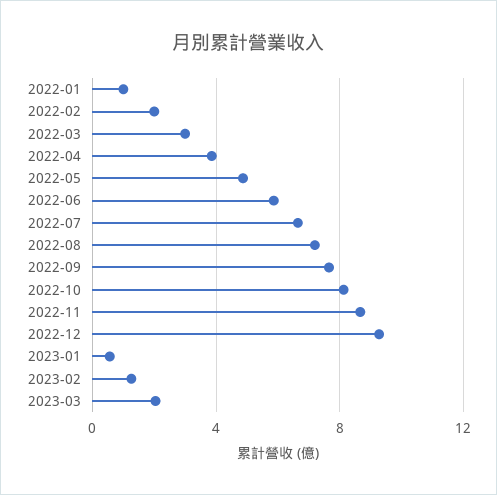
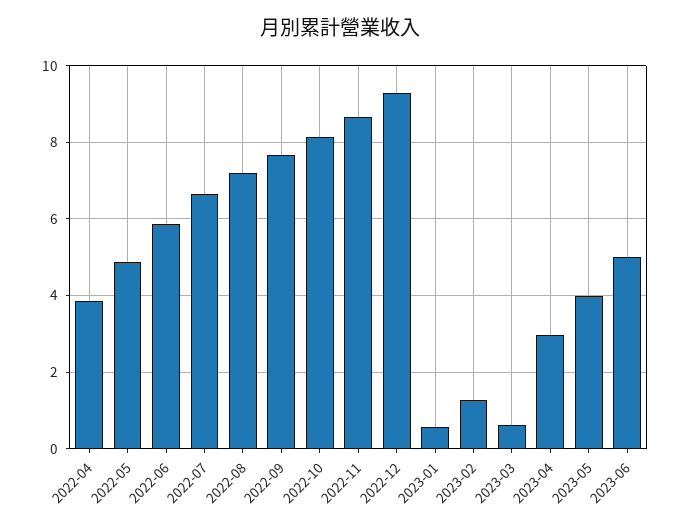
2022-01: 1 -> none
2022-02: 2 -> none
2022-03: 3 -> none
2023-03: 2 -> 0.6
2023-04: none -> 3
2023-05: none -> 4
2023-06: none -> 5

